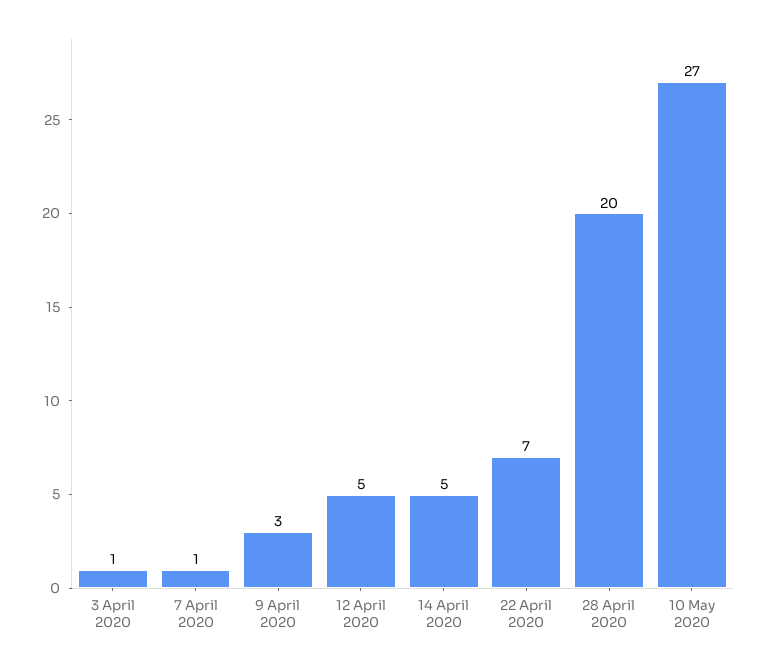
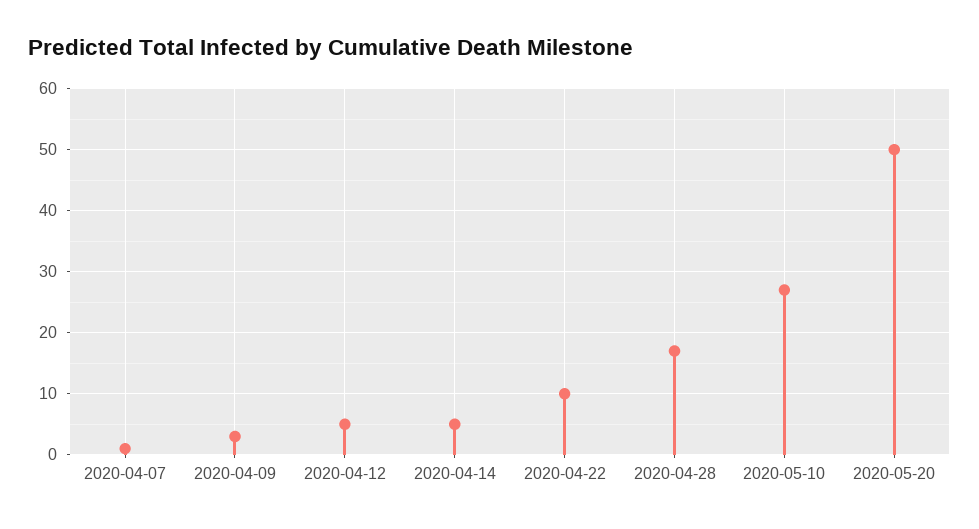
3 April 2020: 1 -> none
22 April 2020: 7 -> 10
28 April 2020: 20 -> 17
2020-05-20: none -> 50

